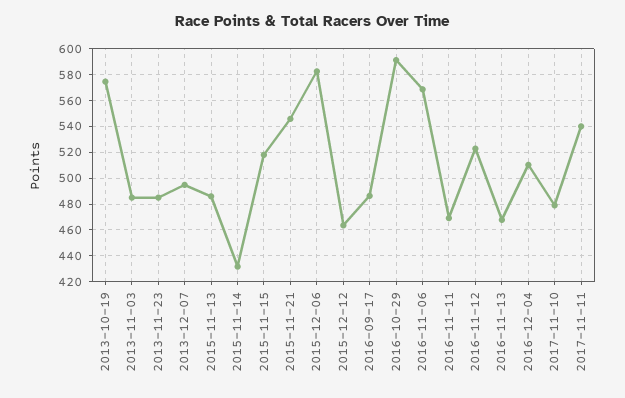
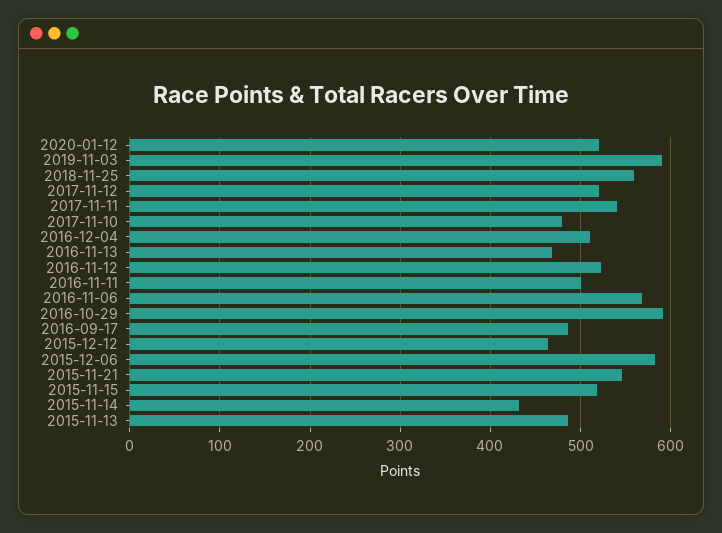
2013-10-19: 575 -> none
2013-11-03: 485 -> none
2013-11-23: 485 -> none
2013-12-07: 495 -> none
2016-11-11: 470 -> 500
2020-01-12: none -> 520
2019-11-03: none -> 590
2018-11-25: none -> 560
2017-11-12: none -> 520

